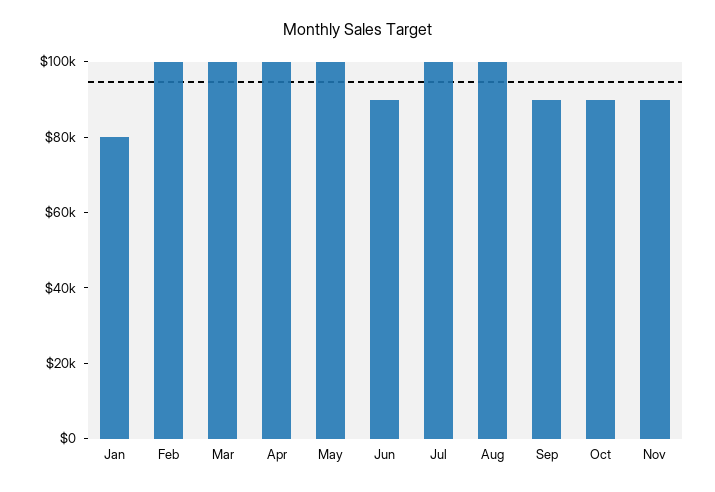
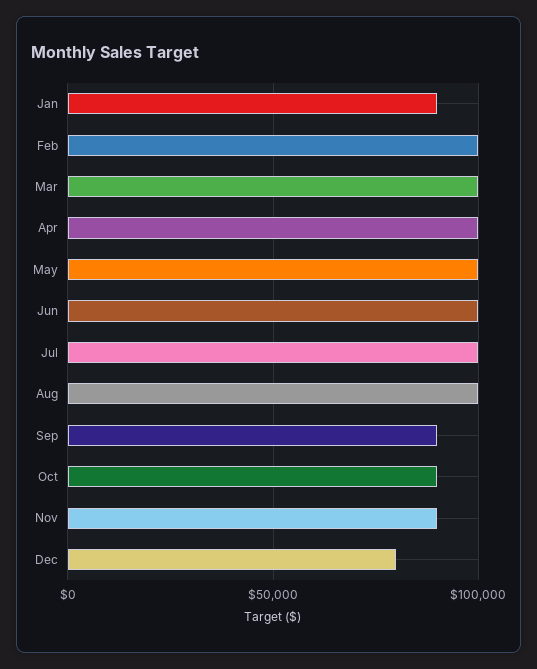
Jan: 80000 -> 90000
Jun: 90000 -> 100000
Dec: none -> 80000

